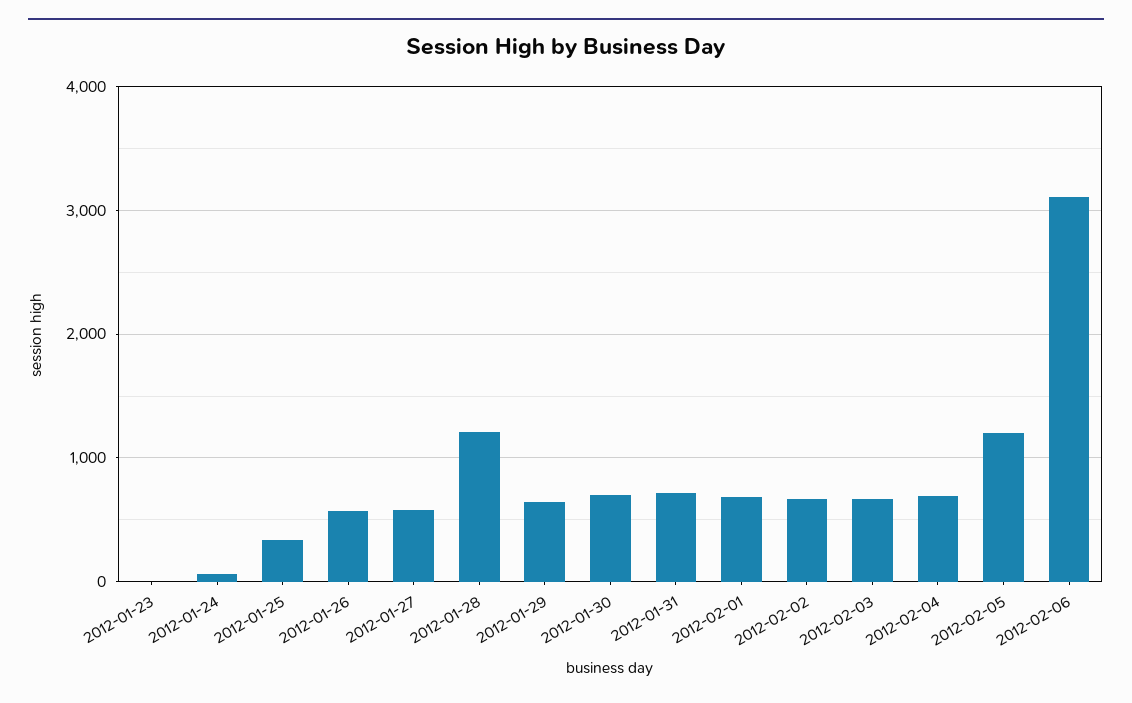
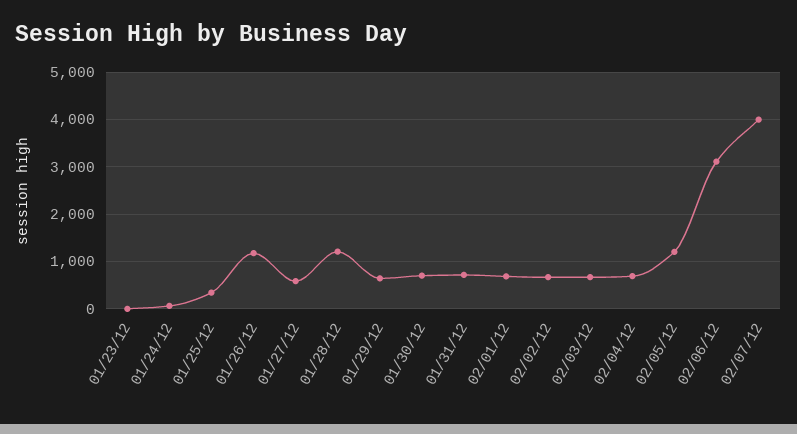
2012-01-26: 600 -> 1200
02/07/12: none -> 4000

